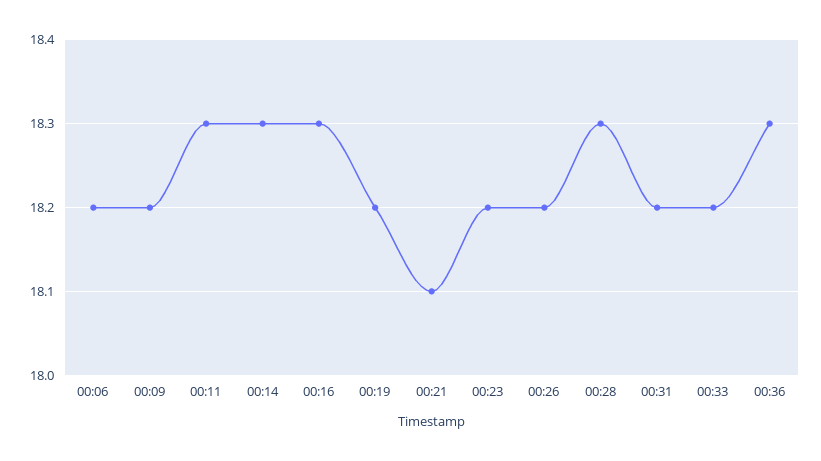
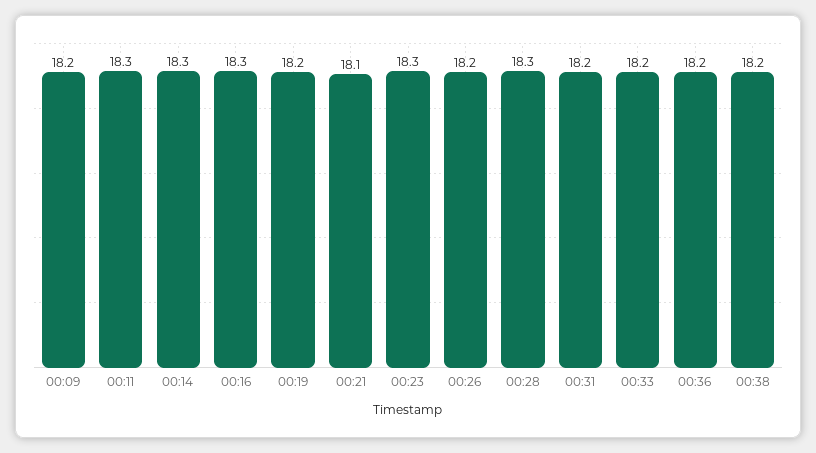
00:06: 18.2 -> none
00:23: 18.2 -> 18.3
00:36: 18.3 -> 18.2
00:38: none -> 18.2

